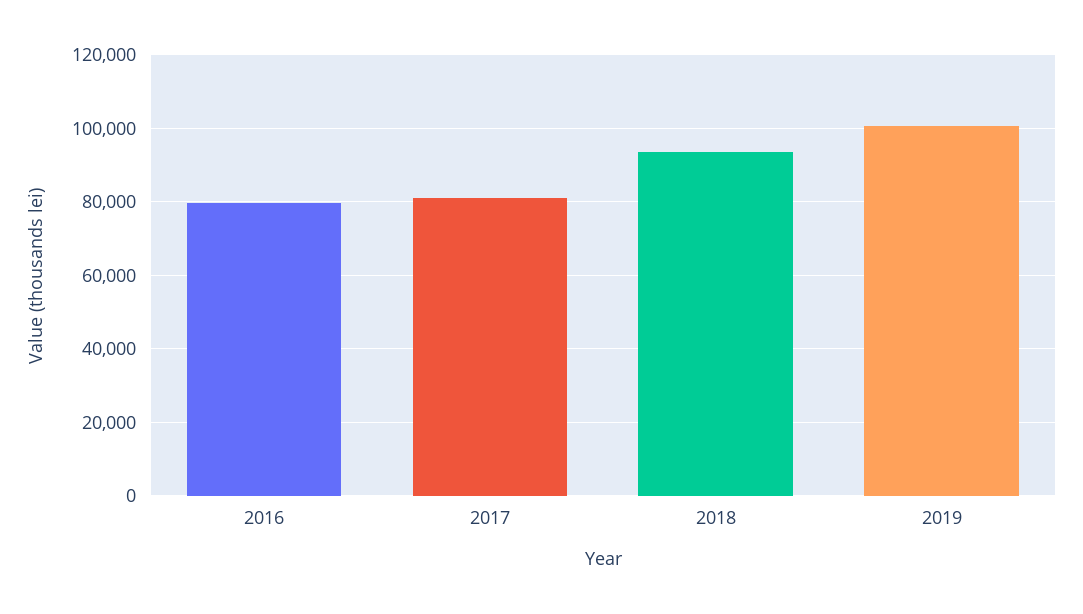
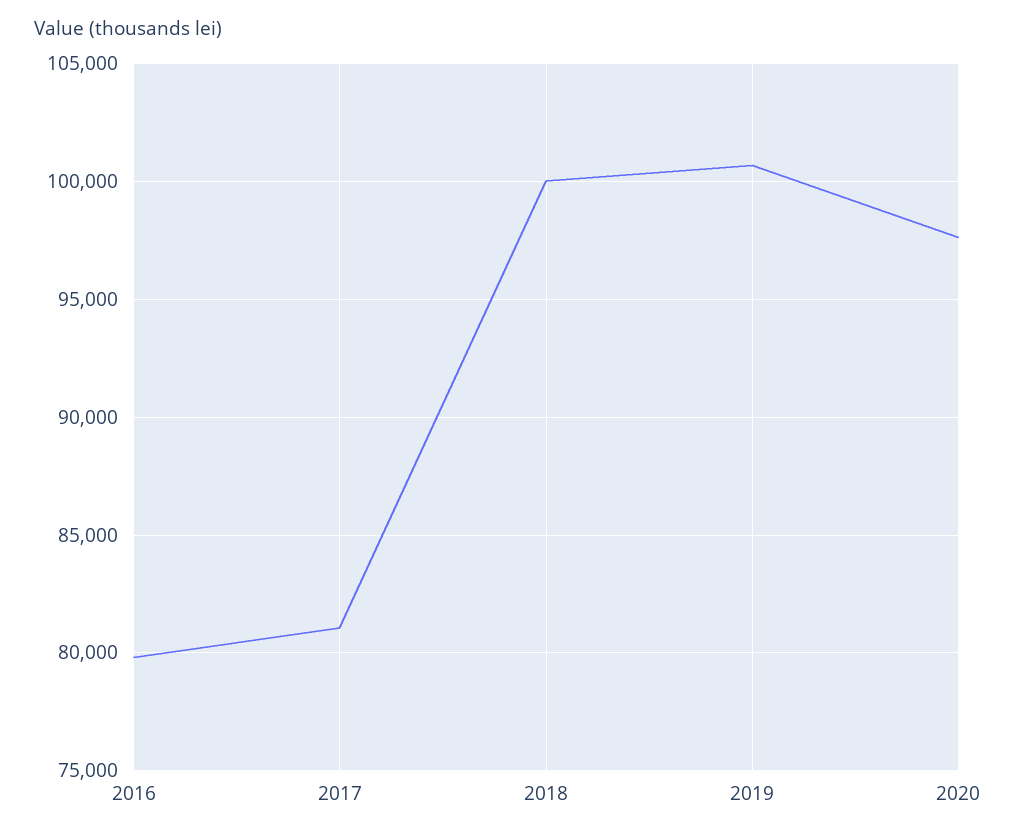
2018: 94000 -> 100000
2020: none -> 97500

